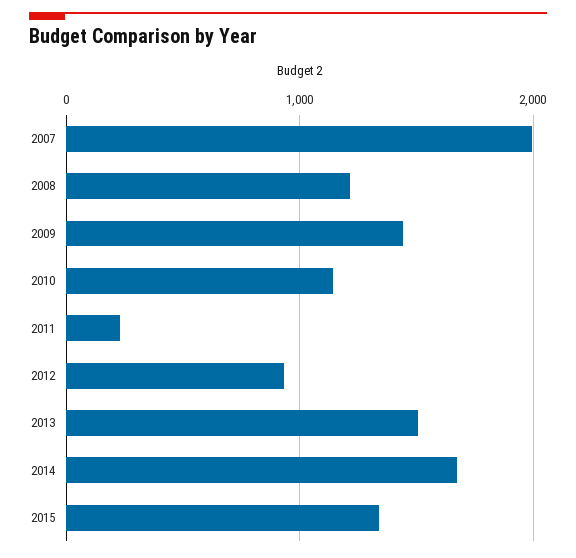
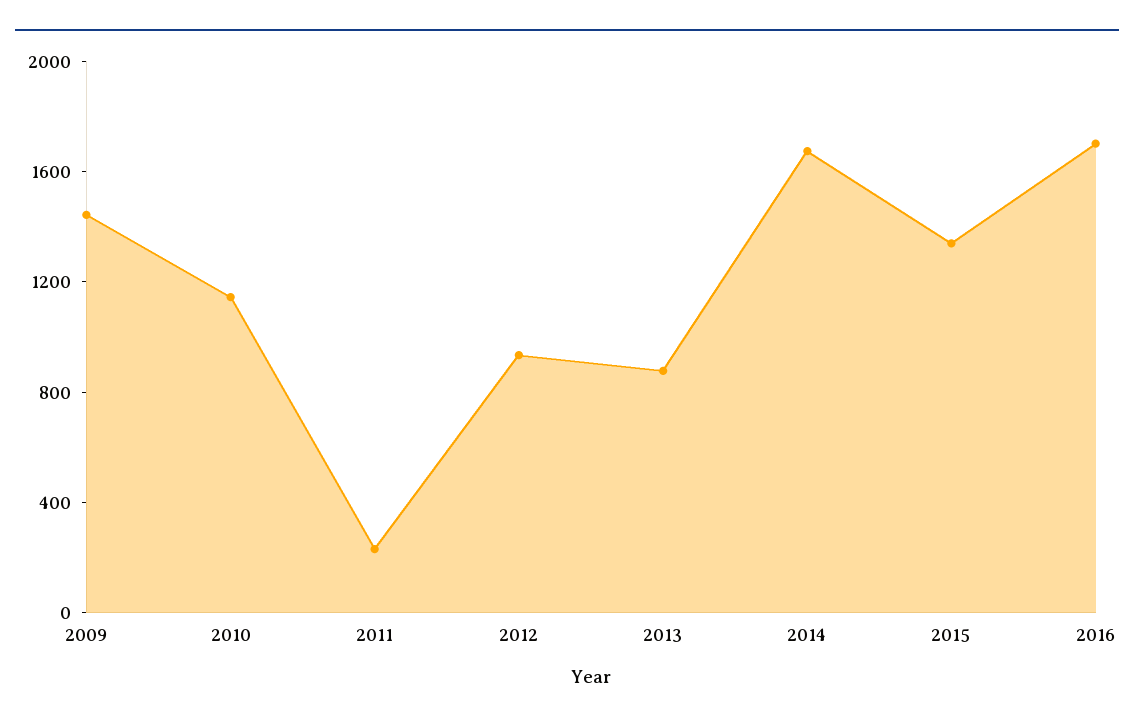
2007: 2000 -> none
2008: 1200 -> none
2013: 1500 -> 900
2016: none -> 1700

